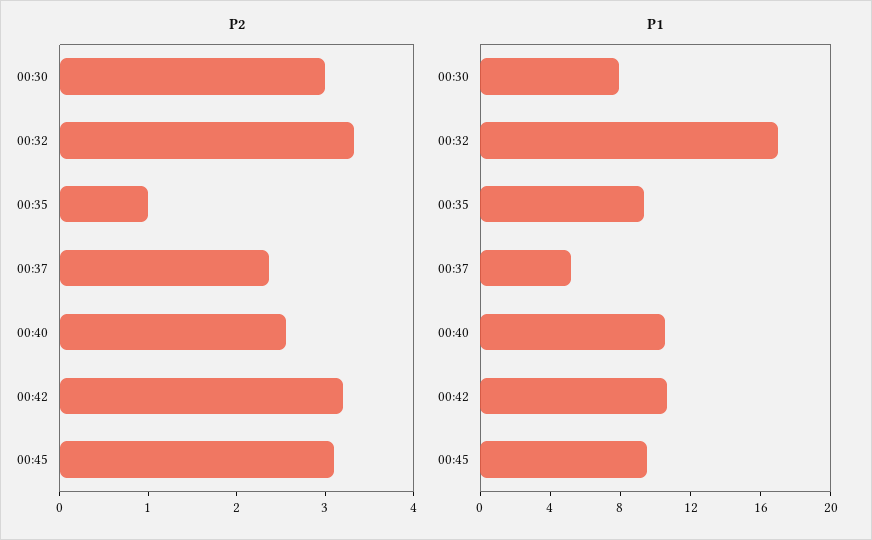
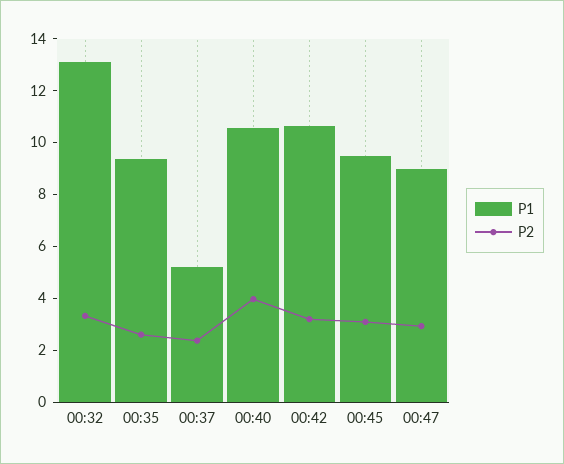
P2, 00:30: 3 -> none
P2, 00:35: 1 -> 2.5
P2, 00:40: 2.6 -> 4
P1, 00:30: 8 -> none
P1, 00:32: 17 -> 13
P1, 00:47: none -> 9
P2, 00:47: none -> 3

